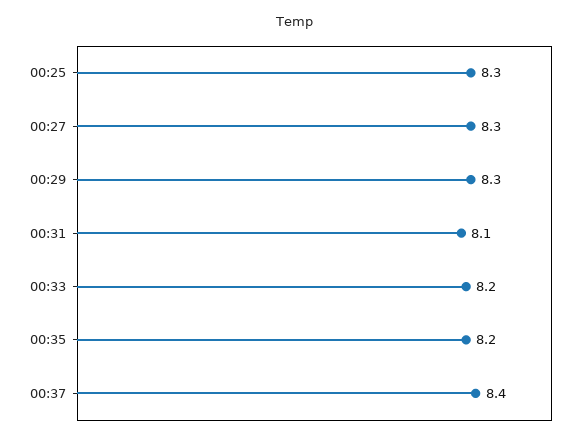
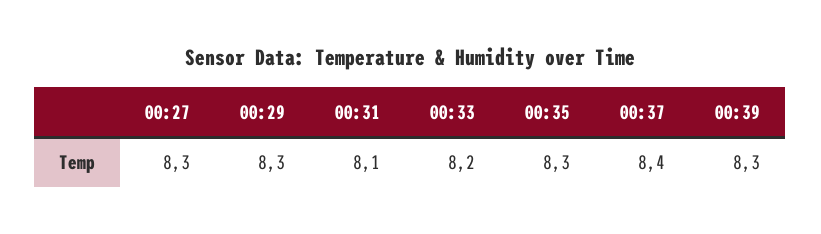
00:25: 8.3 -> none
00:35: 8.2 -> 8.3
00:39: none -> 8.3

